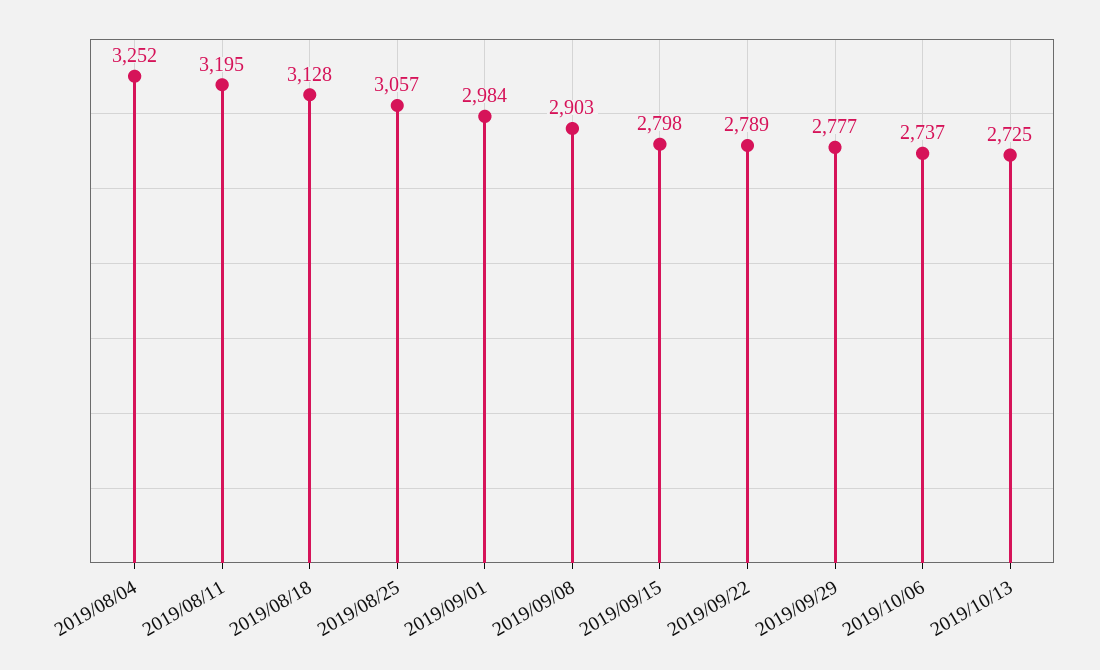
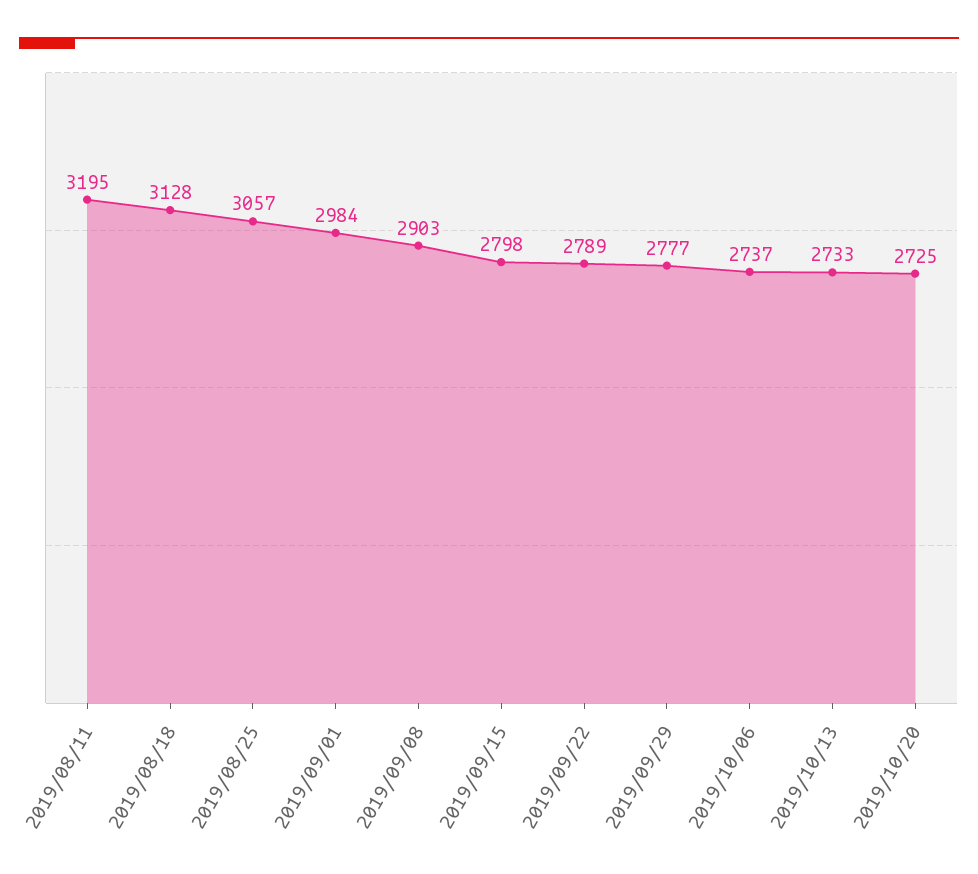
2019/08/04: 3252 -> none
2019/10/13: 2725 -> 2733
2019/10/20: none -> 2725

